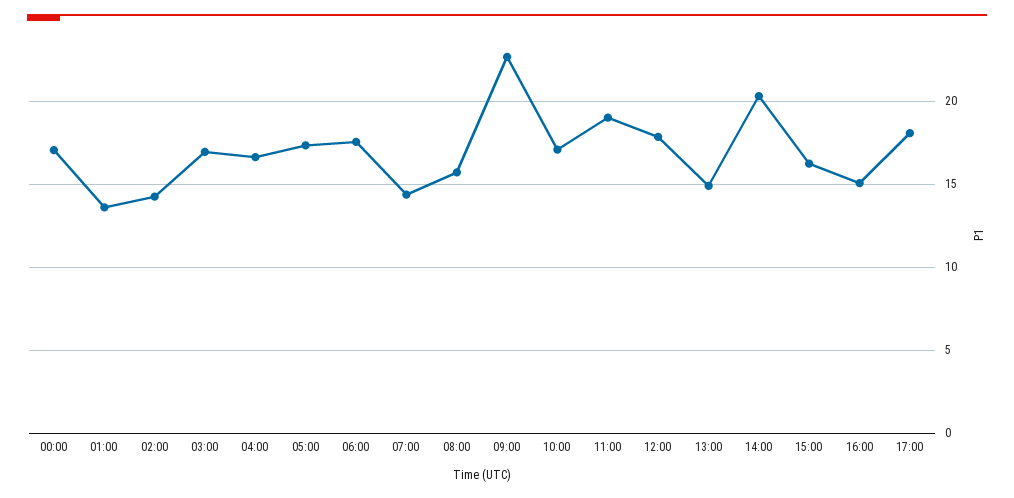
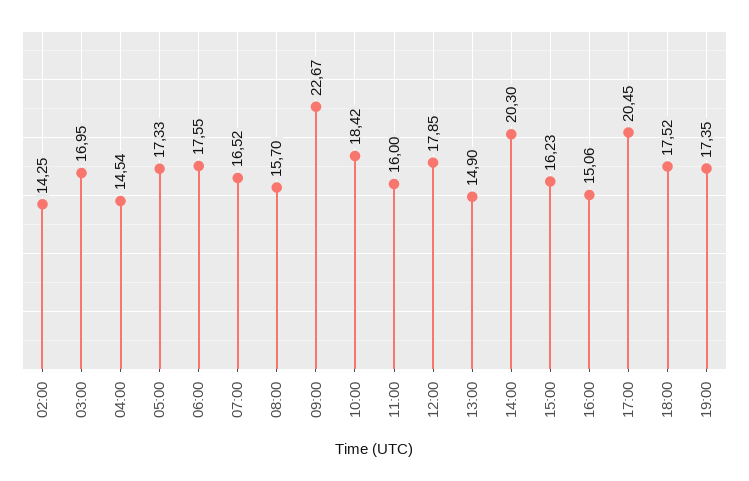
00:00: 17 -> none
01:00: 13.5 -> none
04:00: 16.5 -> 14.54
07:00: 14.5 -> 16.52
10:00: 17 -> 18.42
11:00: 19 -> 16
17:00: 18 -> 20.45
18:00: none -> 17.52
19:00: none -> 17.35

